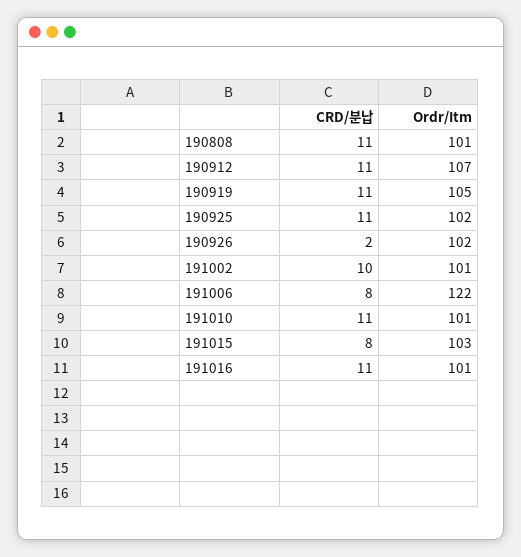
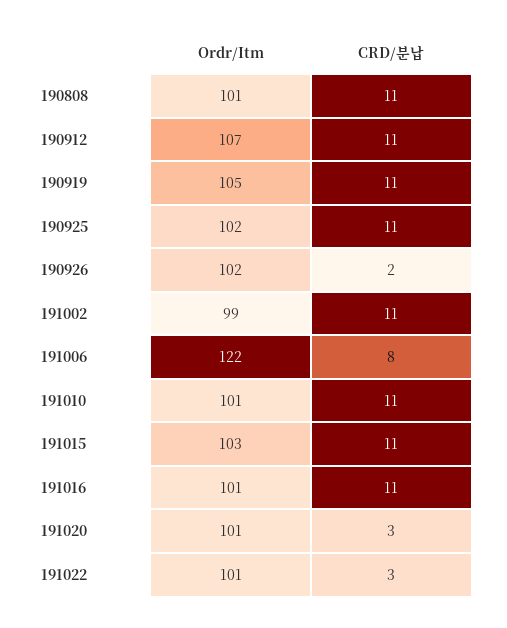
CRD/분납, 191002: 10 -> 11
Ordr/Itm, 191002: 101 -> 99
CRD/분납, 191015: 8 -> 11
Ordr/Itm, 191020: none -> 101
CRD/분납, 191020: none -> 3
Ordr/Itm, 191022: none -> 101
CRD/분납, 191022: none -> 3

